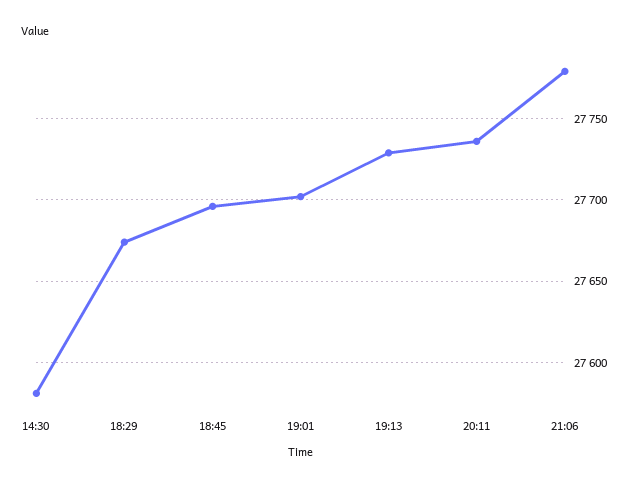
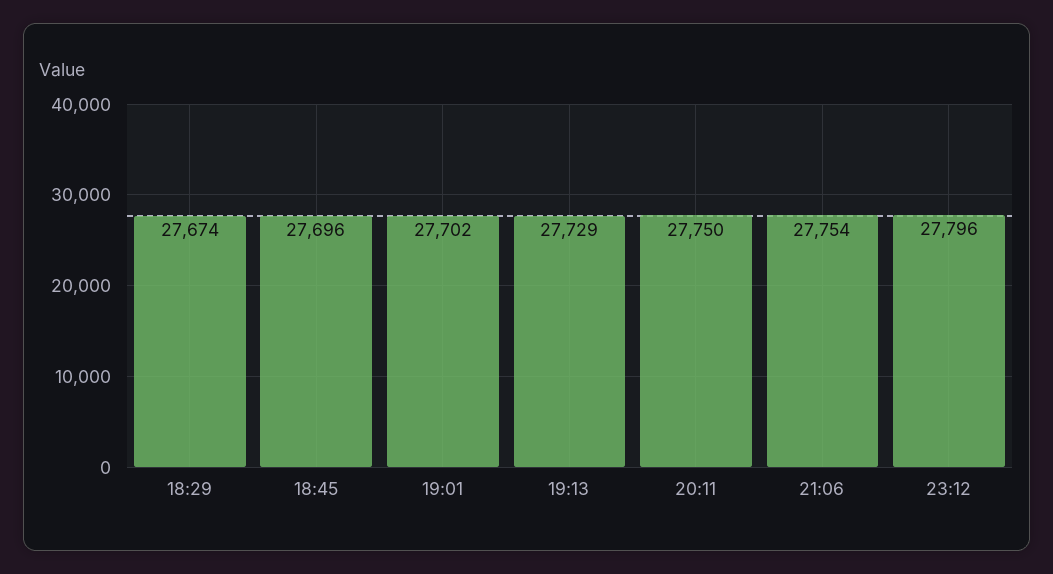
14:30: 27580 -> none
20:11: 27735 -> 27750
21:06: 27780 -> 27754
23:12: none -> 27796

